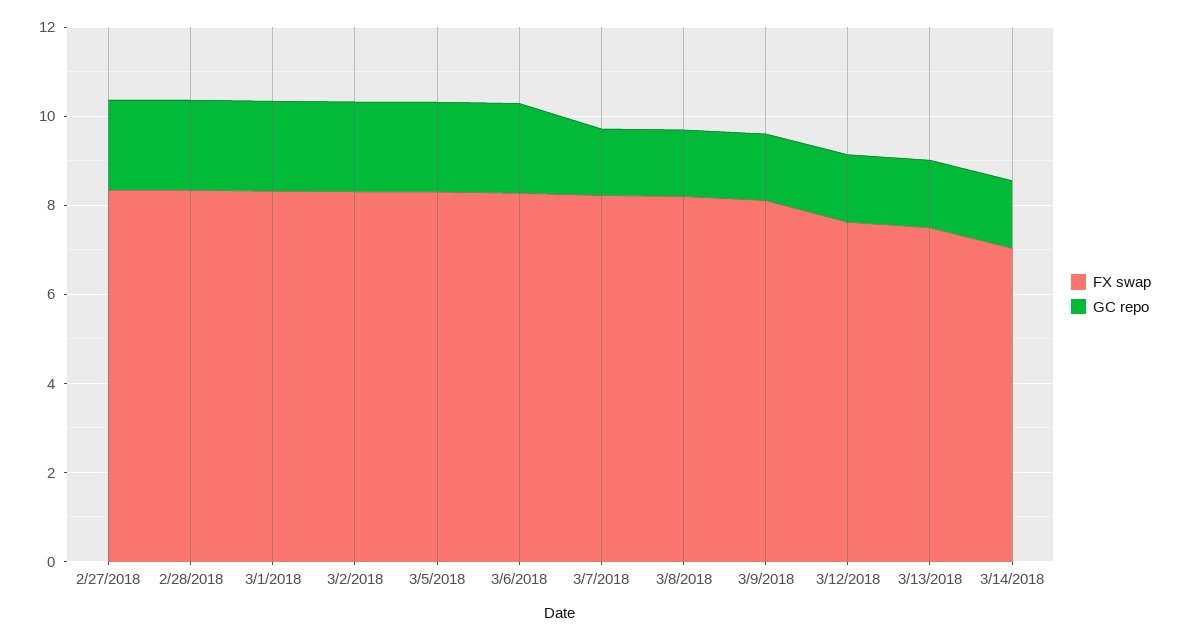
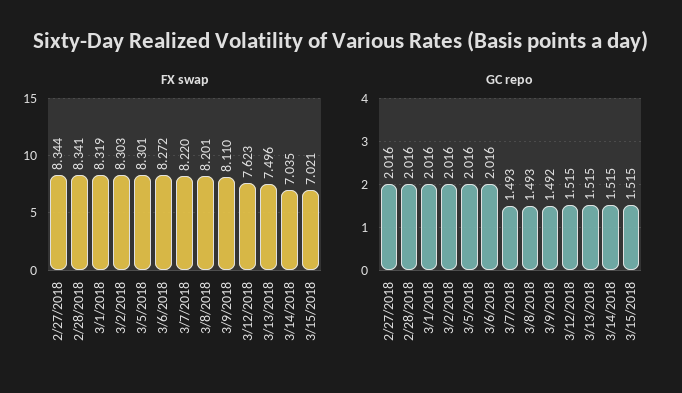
FX swap, 3/15/2018: none -> 7.021
GC repo, 3/15/2018: none -> 1.515

